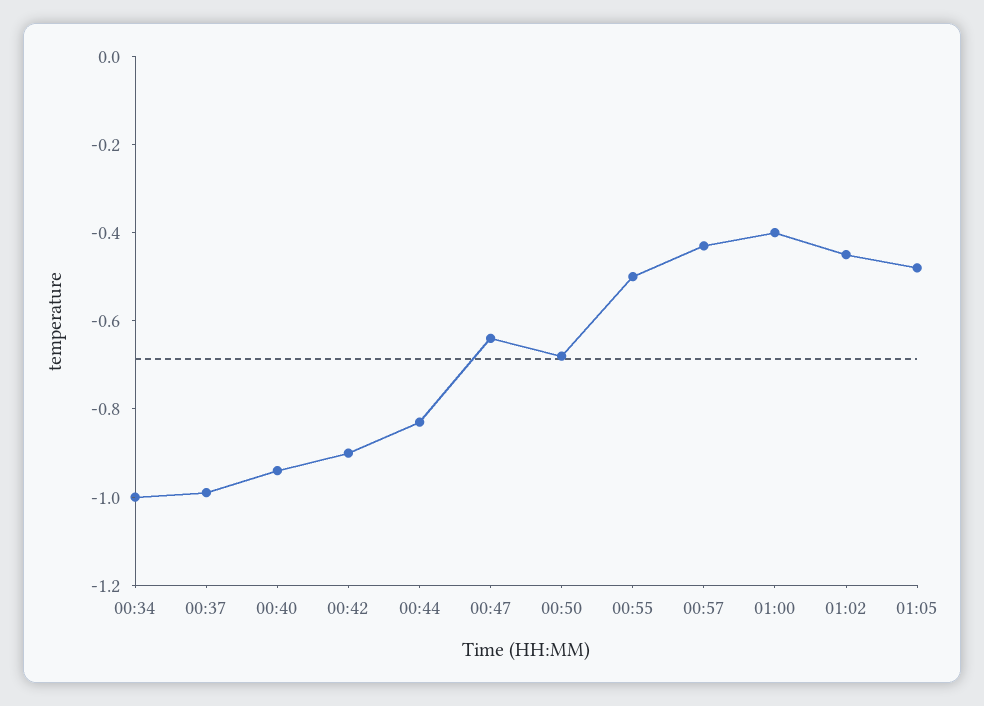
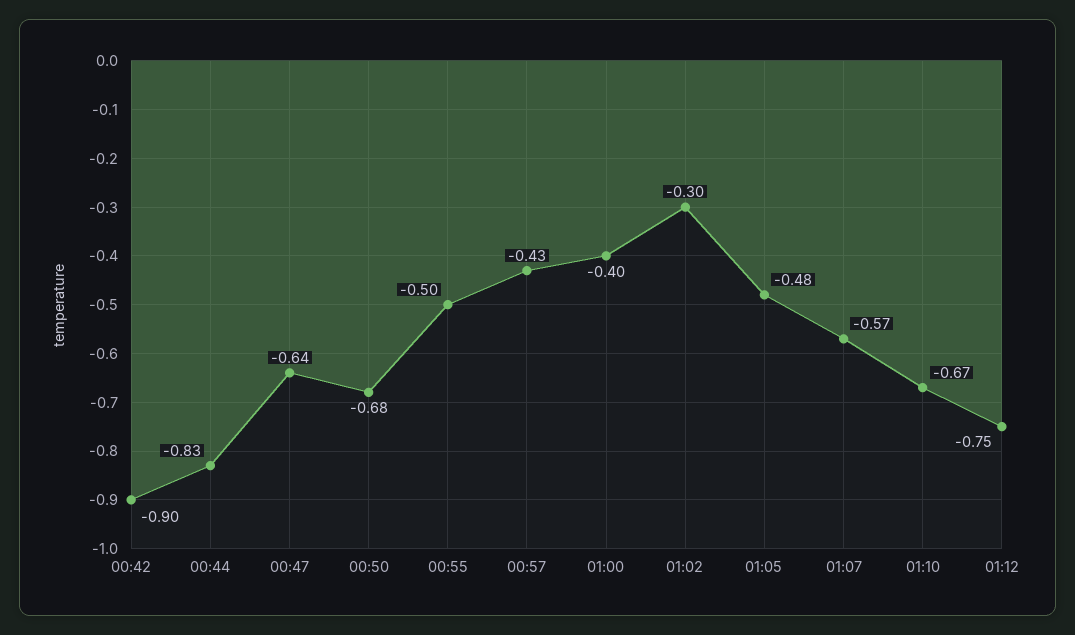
00:34: -1 -> none
00:37: -1 -> none
00:40: -0.95 -> none
01:02: -0.45 -> -0.3
01:07: none -> -0.57
01:10: none -> -0.67
01:12: none -> -0.75

